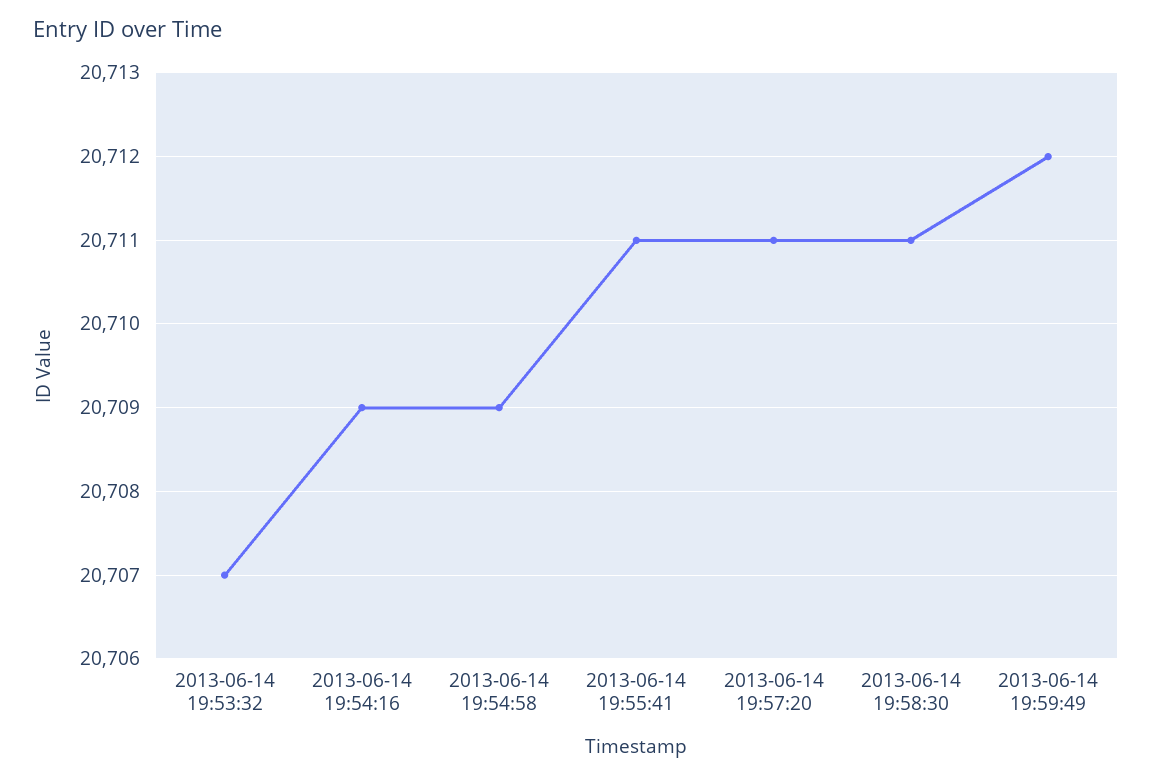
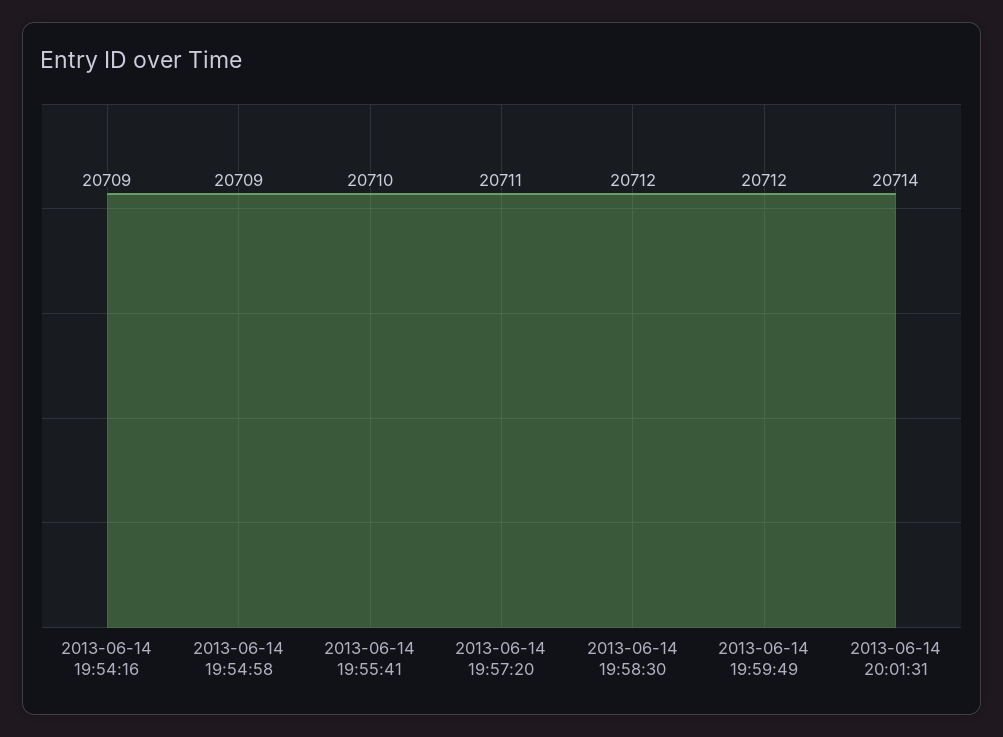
2013-06-14 19:53:32: 20707 -> none
2013-06-14 19:55:41: 20711 -> 20710
2013-06-14 19:58:30: 20711 -> 20712
2013-06-14 20:01:31: none -> 20714

